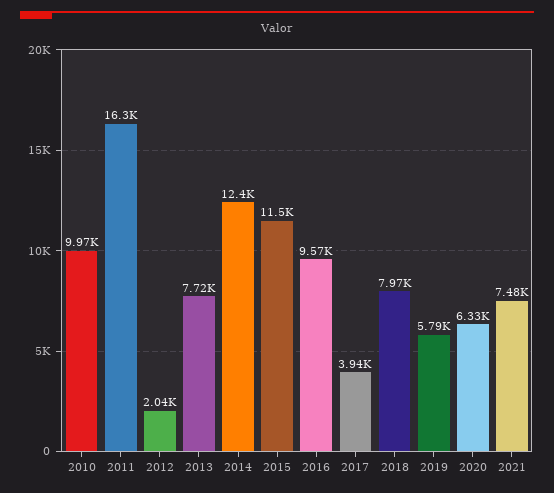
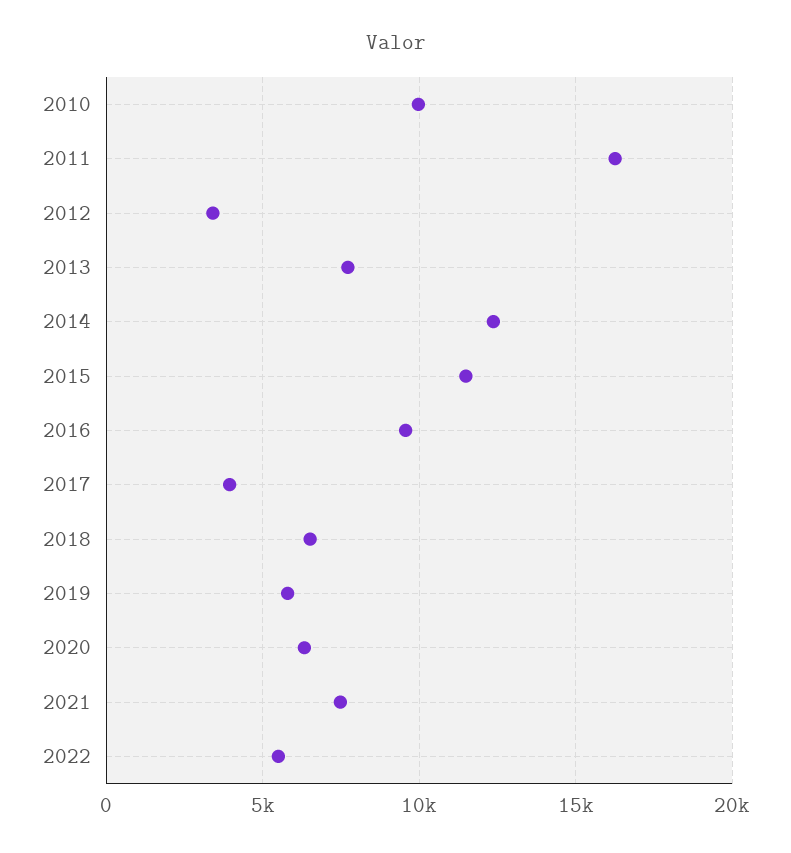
2012: 2040 -> 3500
2018: 7970 -> 6500
2022: none -> 5500

